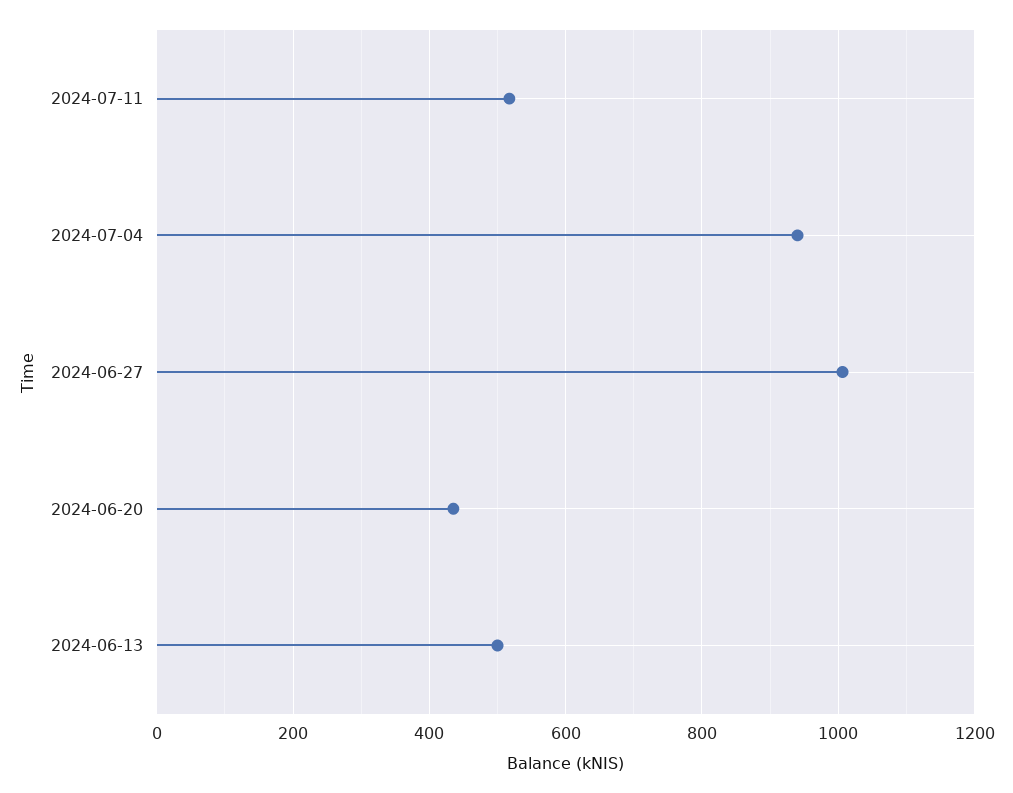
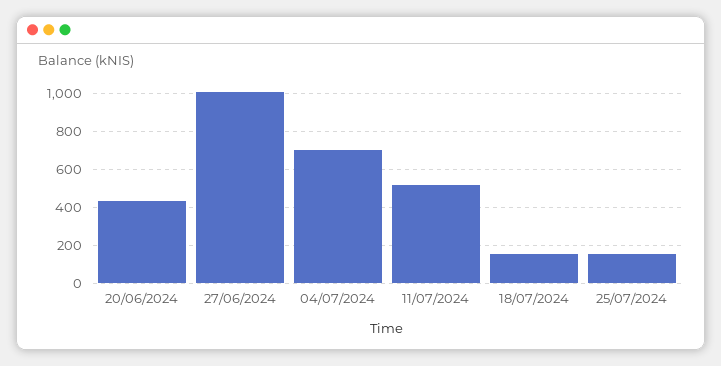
2024-07-04: 940 -> 700
2024-06-13: 500 -> none
18/07/2024: none -> 150
25/07/2024: none -> 150

